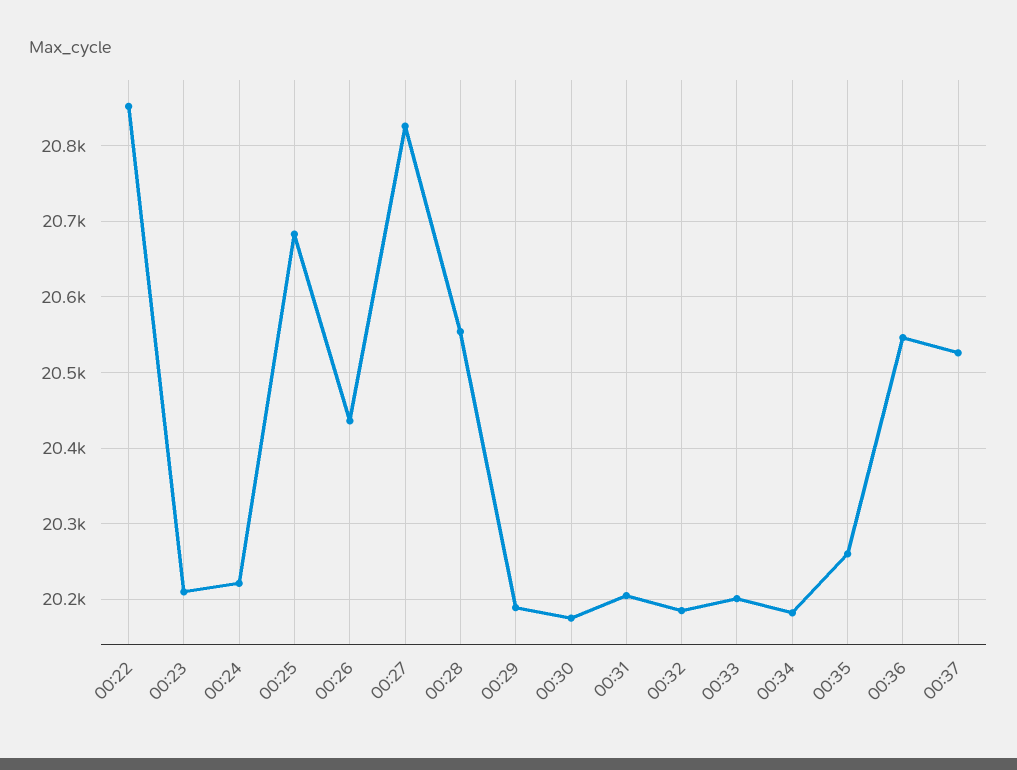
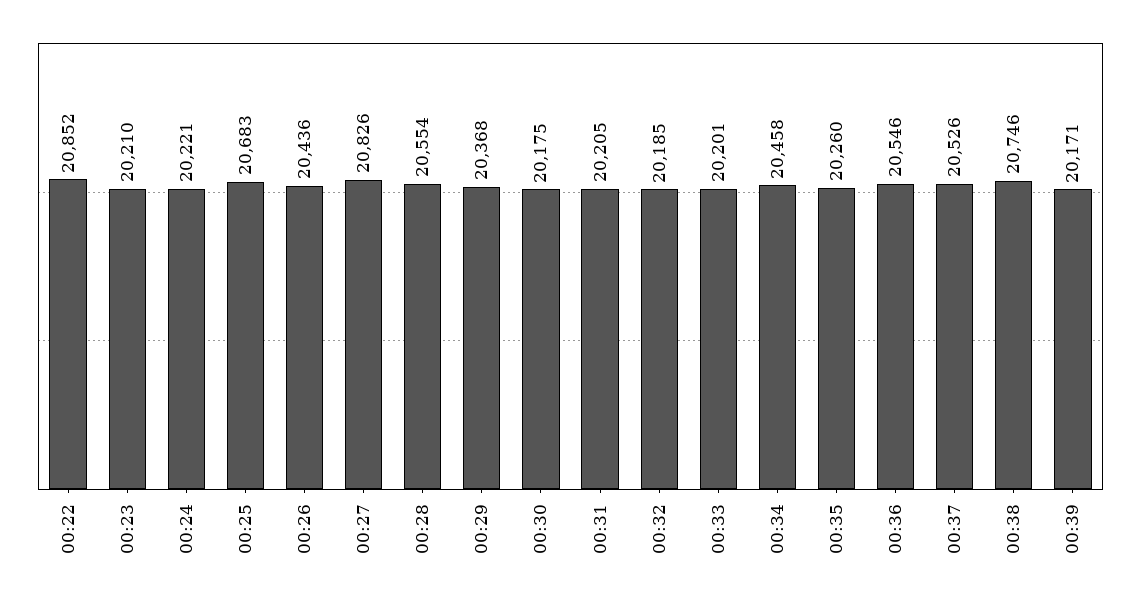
00:29: 20190 -> 20368
00:34: 20180 -> 20458
00:38: none -> 20746
00:39: none -> 20171

